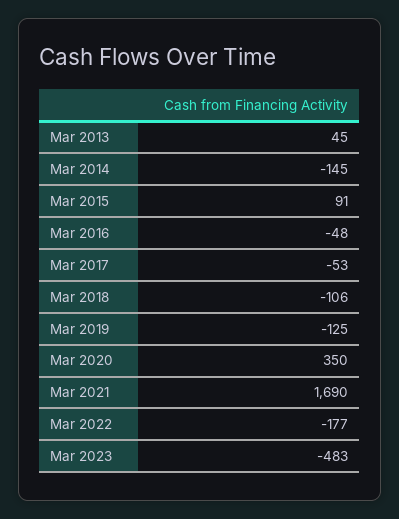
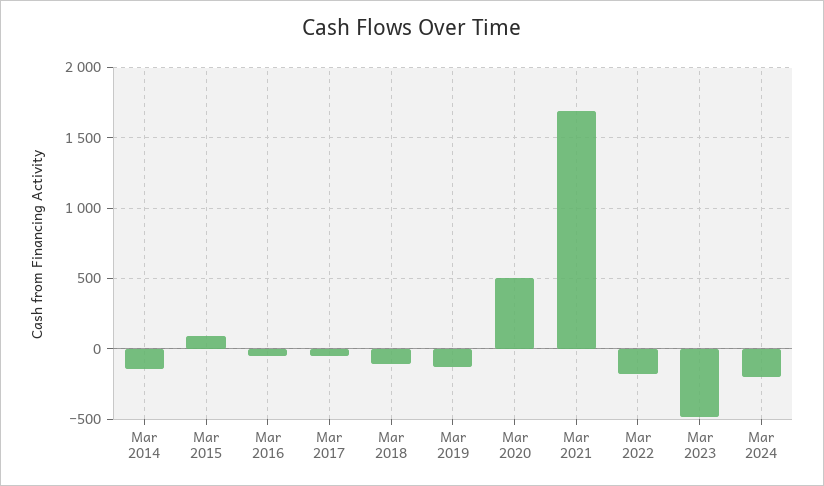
Mar 2013: 45 -> none
Mar 2020: 350 -> 500
Mar 2024: none -> -200

